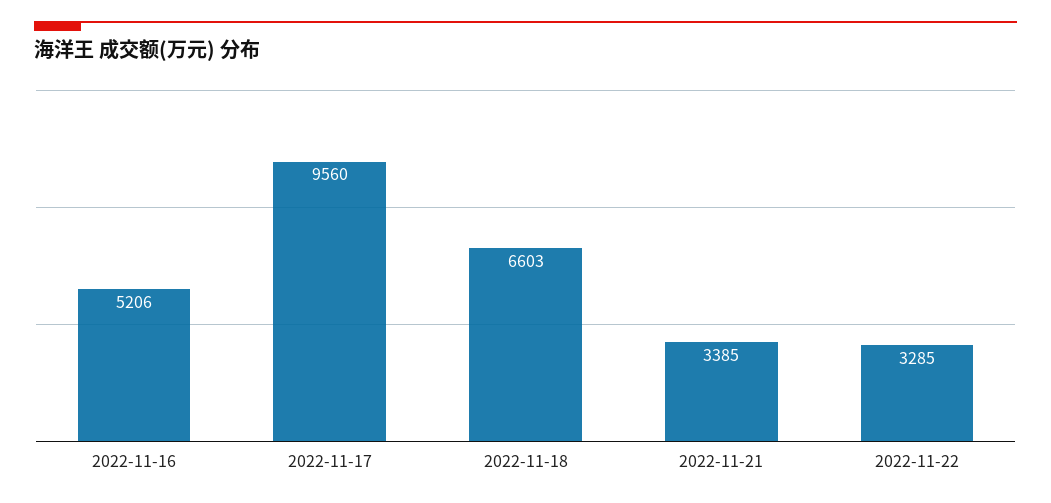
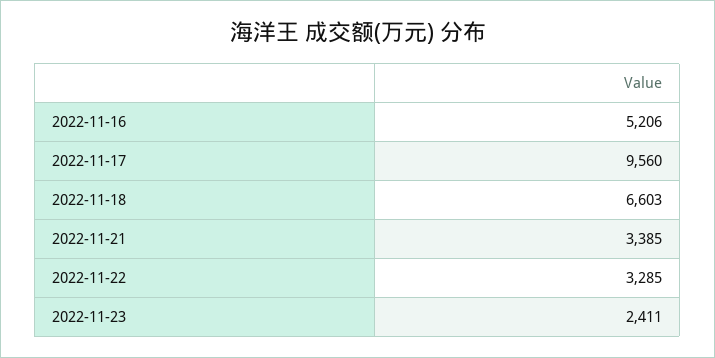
2022-11-23: none -> 2411

